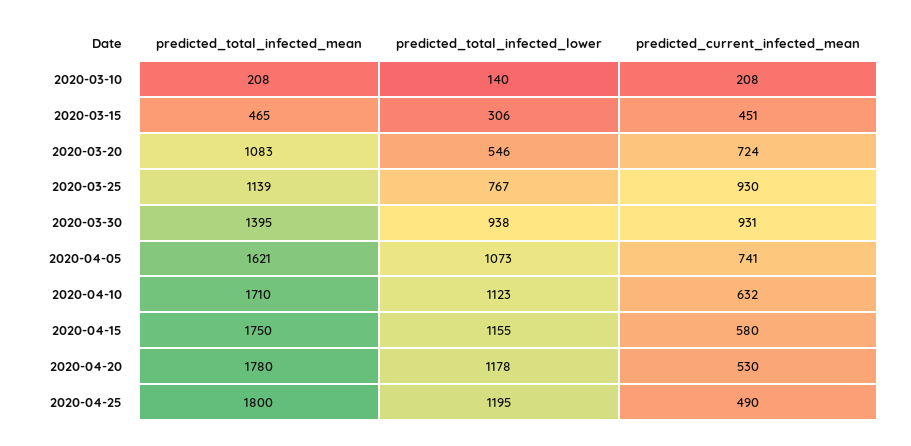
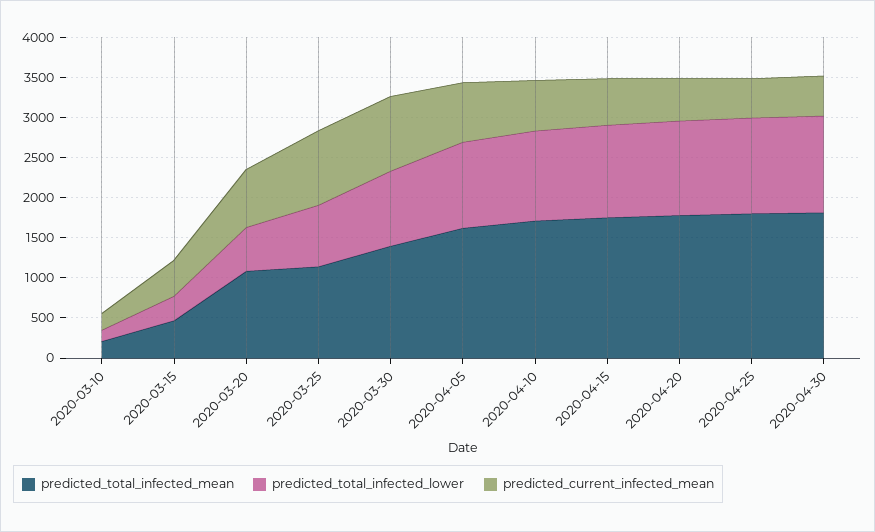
predicted_total_infected_mean, 2020-04-30: none -> 1800
predicted_total_infected_lower, 2020-04-30: none -> 1200
predicted_current_infected_mean, 2020-04-30: none -> 500

